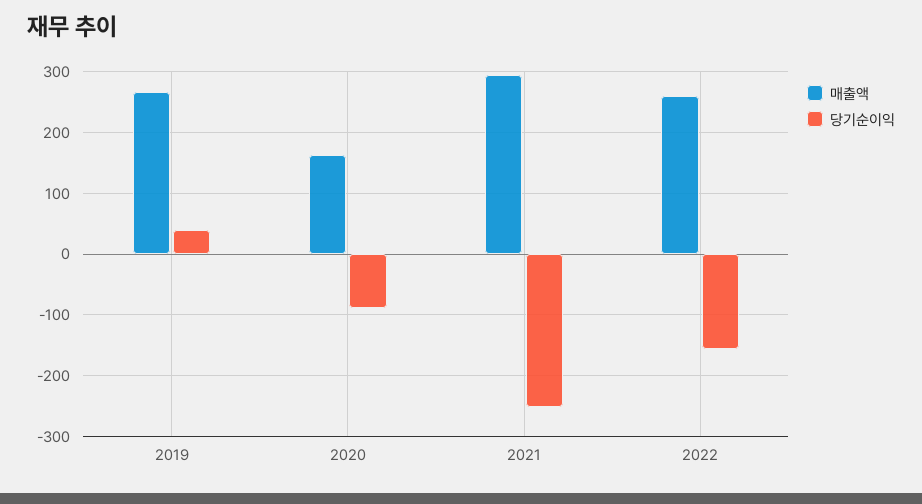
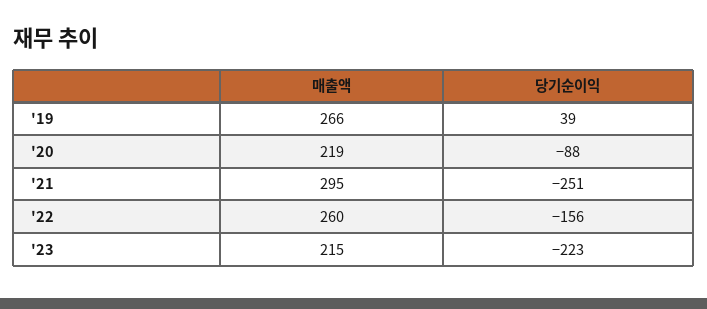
매출액, 2020: 160 -> 219
매출액, '23: none -> 215
당기순이익, '23: none -> -223

